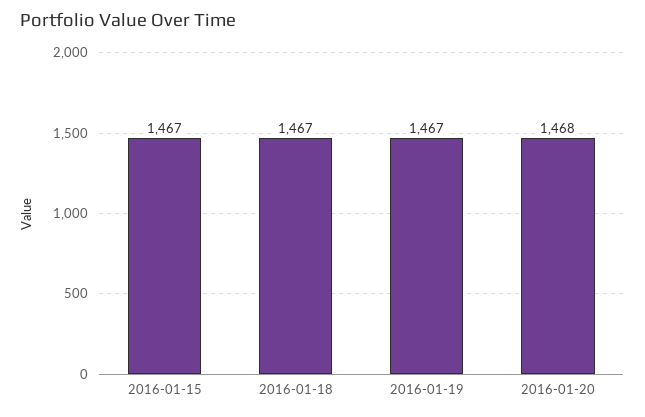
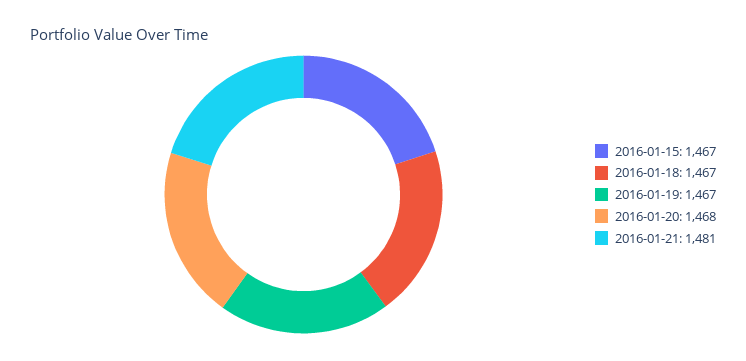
2016-01-21: none -> 1481

